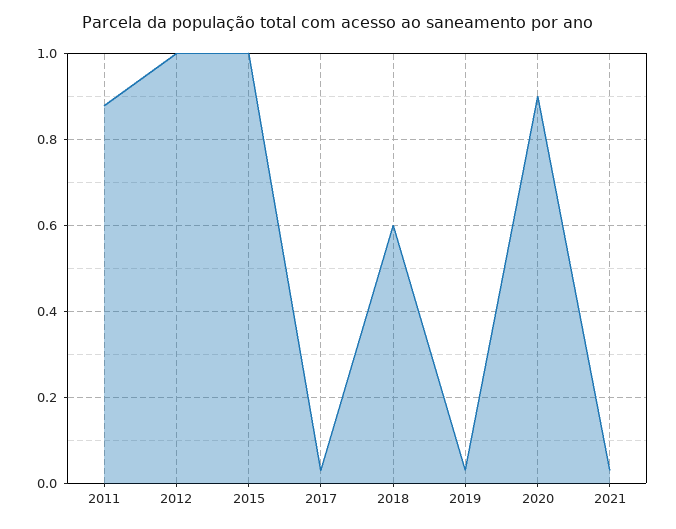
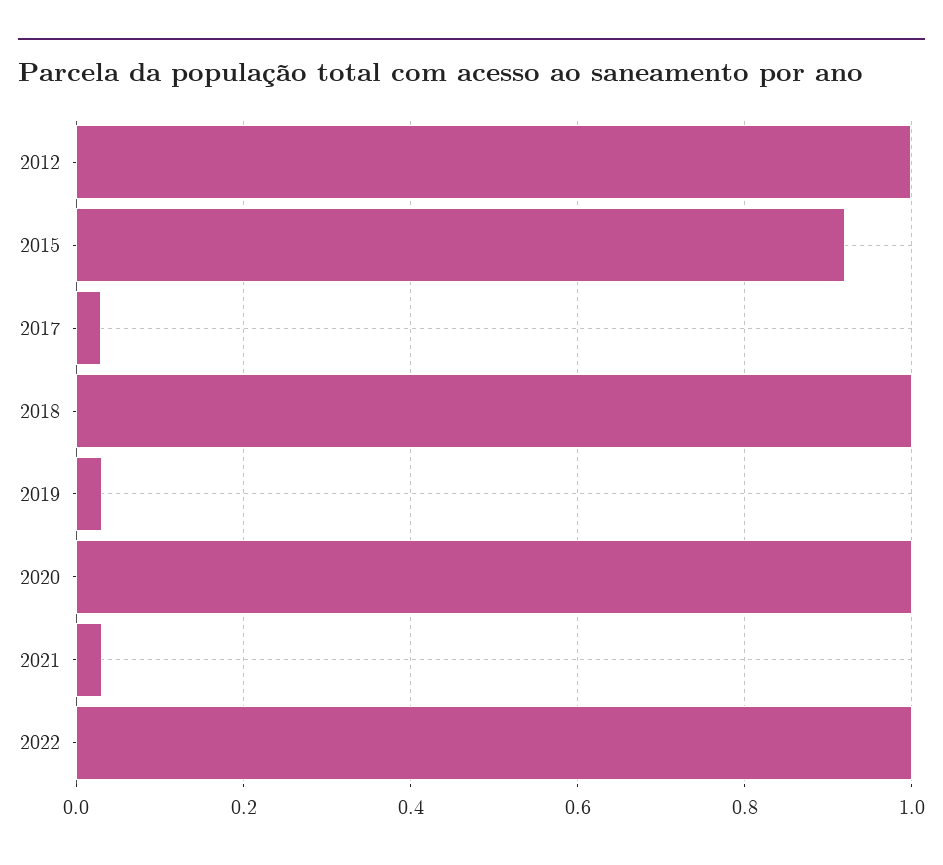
2011: 0.88 -> none
2015: 1 -> 0.92
2018: 0.6 -> 1
2020: 0.9 -> 1
2022: none -> 1

